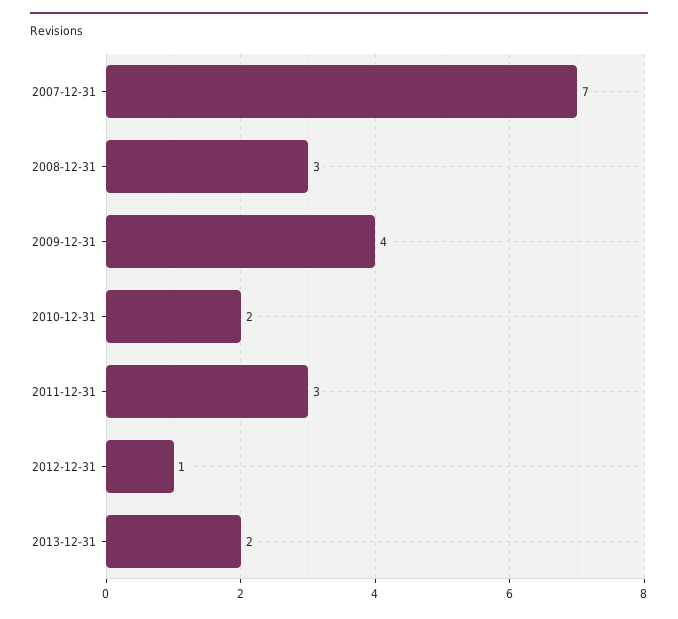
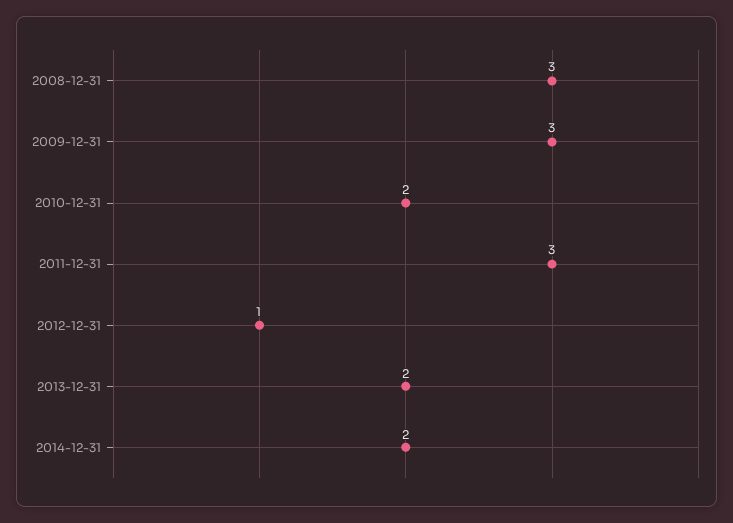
2007-12-31: 7 -> none
2009-12-31: 4 -> 3
2014-12-31: none -> 2

